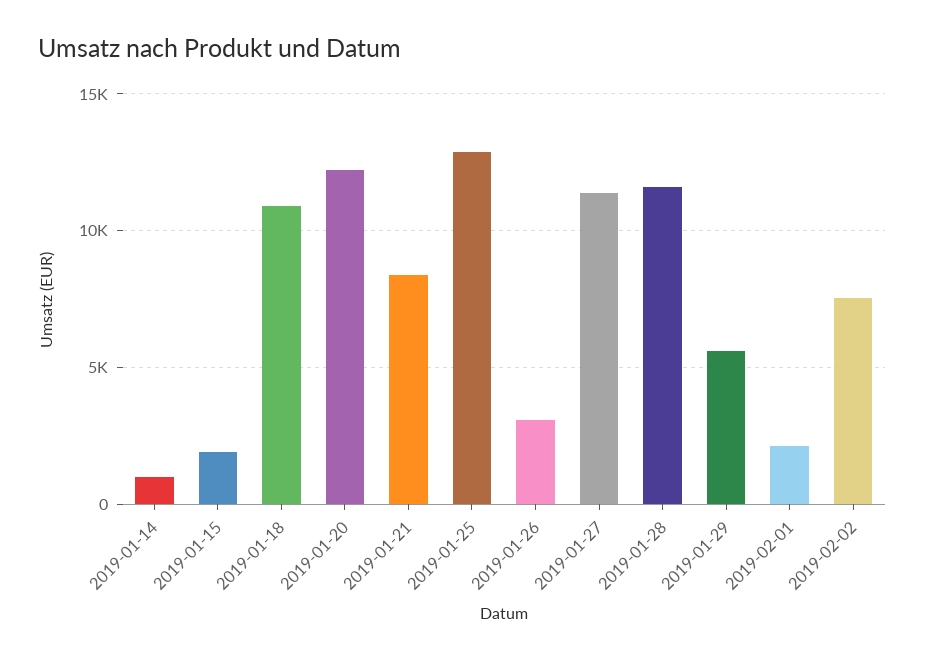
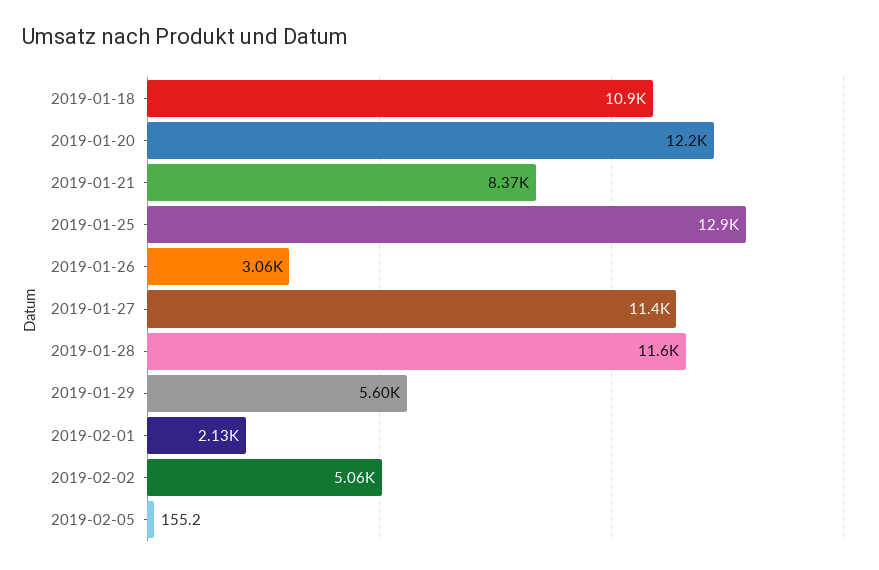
2019-01-14: 1000 -> none
2019-01-15: 2000 -> none
2019-02-02: 7500 -> 5060
2019-02-05: none -> 155.2

